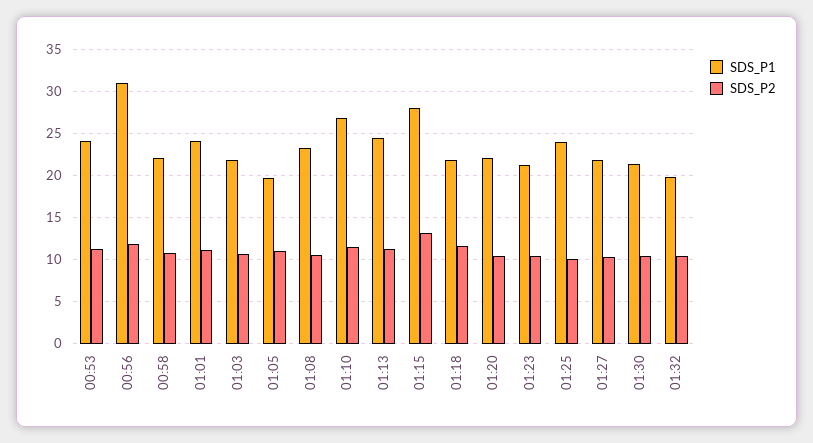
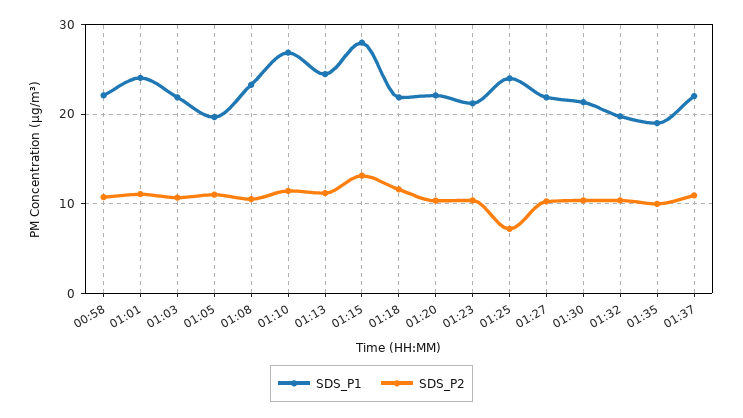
SDS_P1, 00:53: 24 -> none
SDS_P2, 00:53: 11 -> none
SDS_P1, 00:56: 31 -> none
SDS_P2, 00:56: 12 -> none
SDS_P2, 01:25: 10 -> 7
SDS_P1, 01:35: none -> 19
SDS_P2, 01:35: none -> 10
SDS_P1, 01:37: none -> 22
SDS_P2, 01:37: none -> 11

